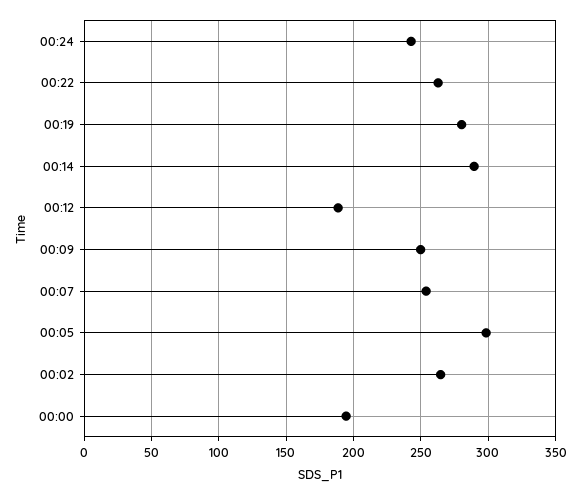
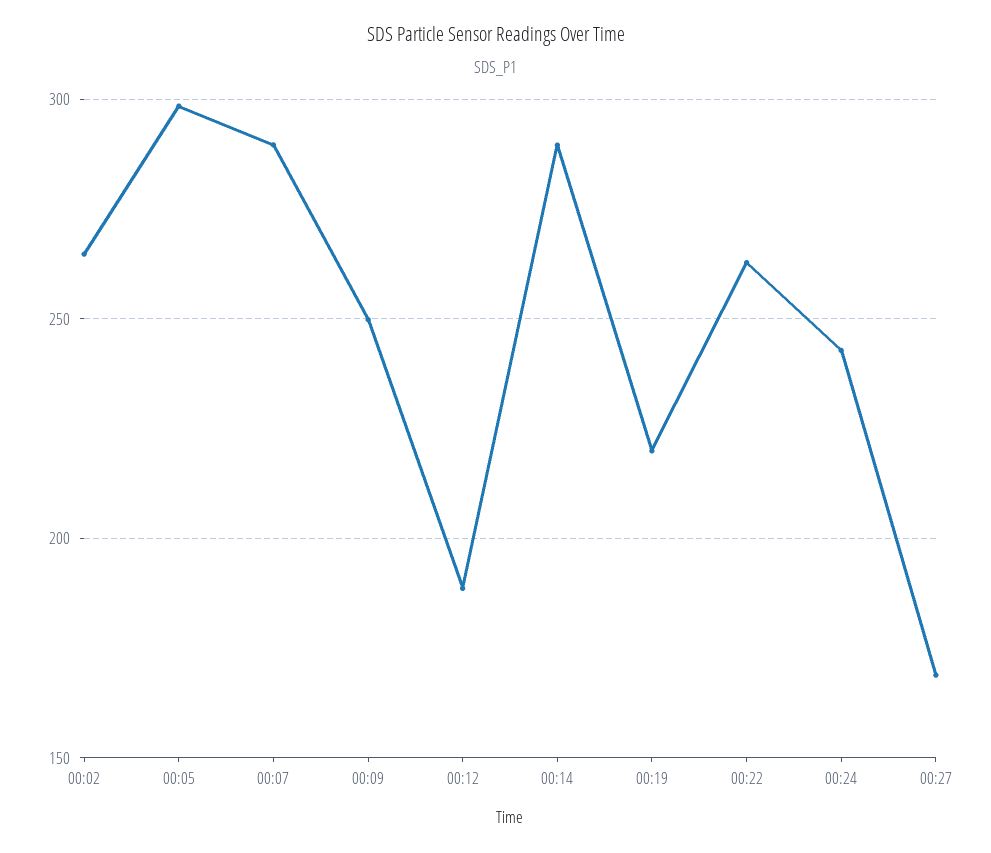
00:19: 280 -> 220
00:07: 255 -> 290
00:00: 195 -> none
00:27: none -> 170

